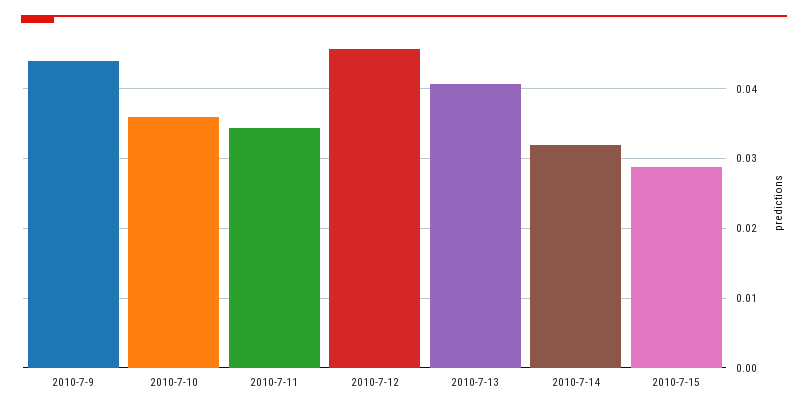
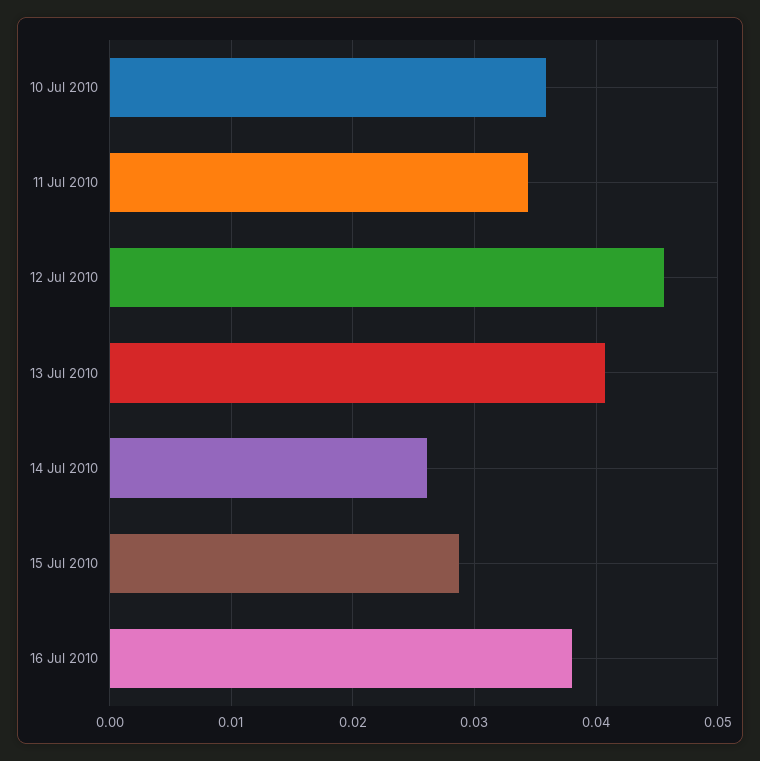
2010-7-9: 0.044 -> none
2010-7-14: 0.032 -> 0.026
16 Jul 2010: none -> 0.038

